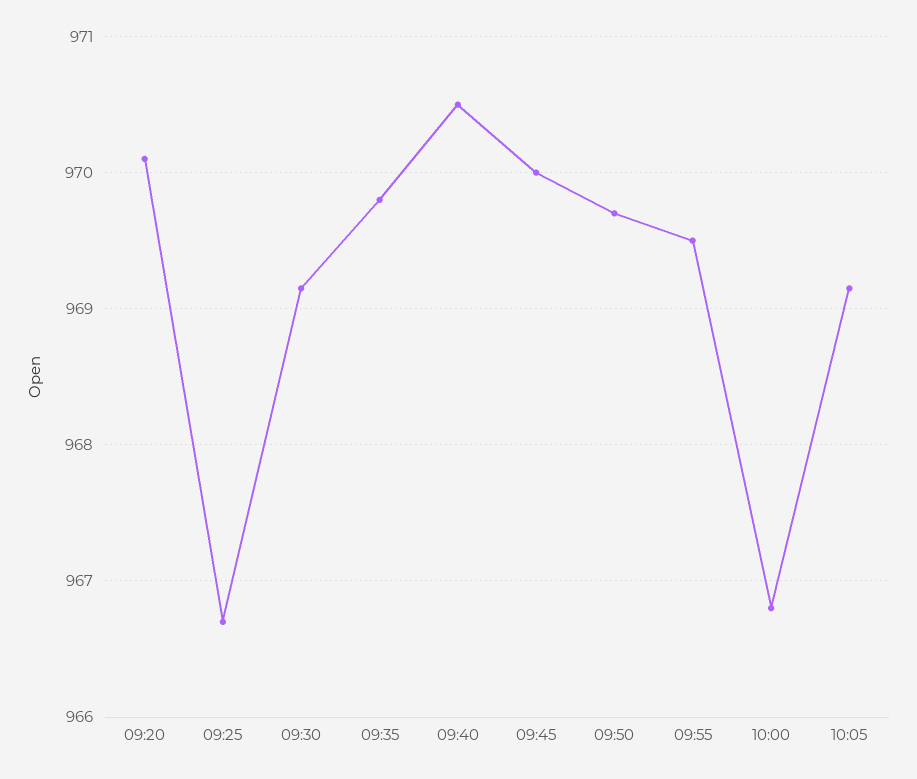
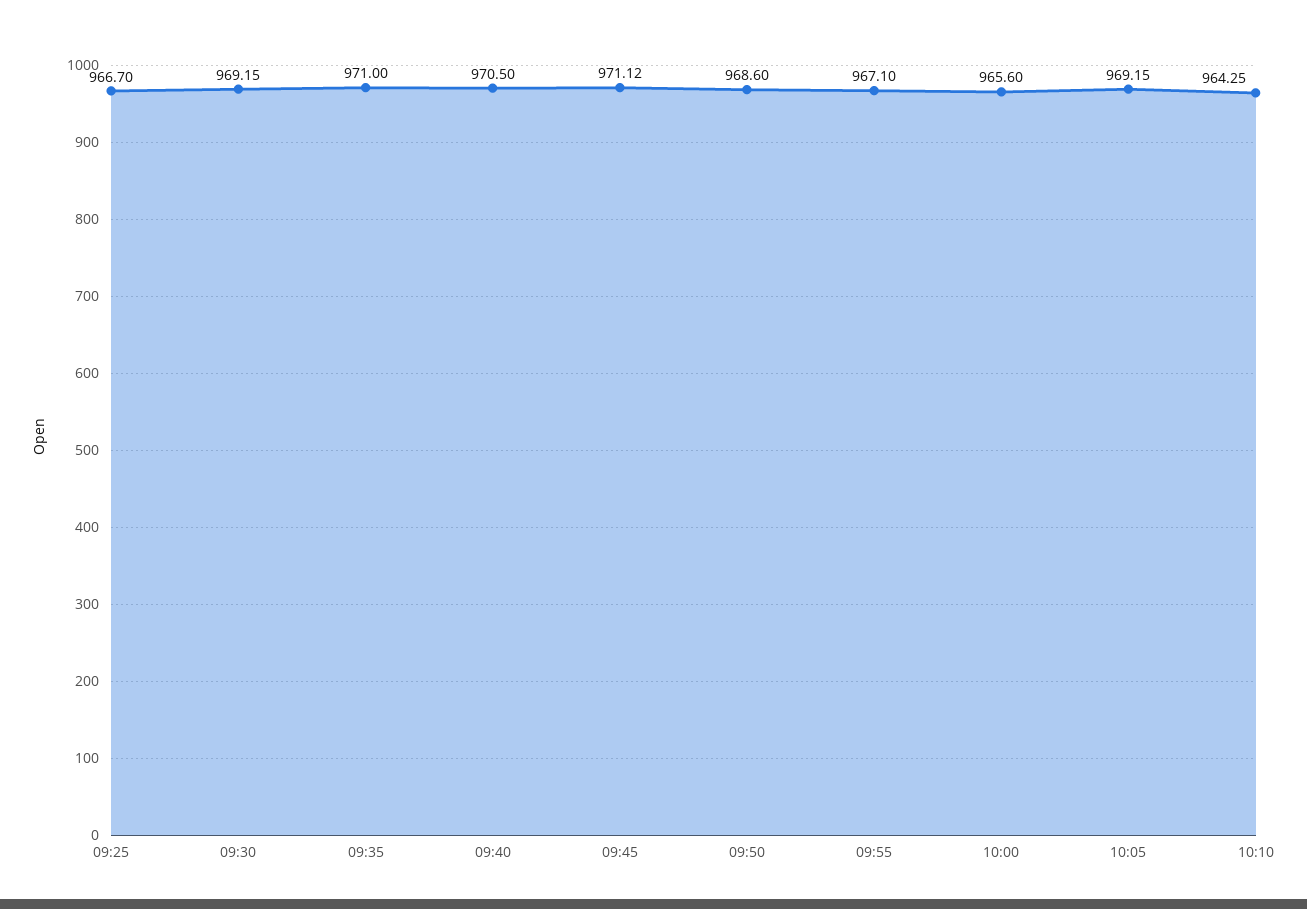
09:20: 970.1 -> none
09:35: 969.8 -> 971
09:45: 970 -> 971.12
09:50: 969.7 -> 968.6
09:55: 969.5 -> 967.1
10:00: 966.8 -> 965.6
10:10: none -> 964.25

